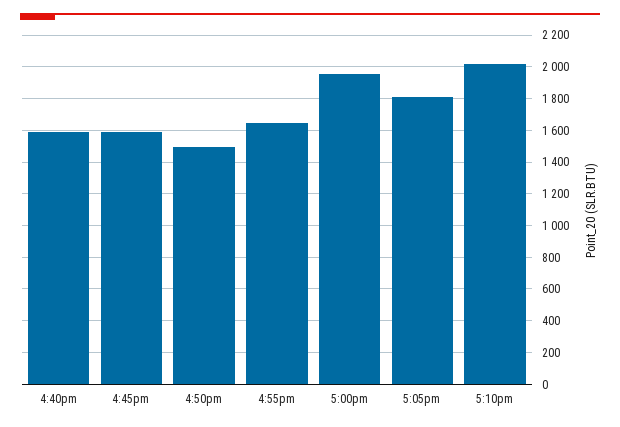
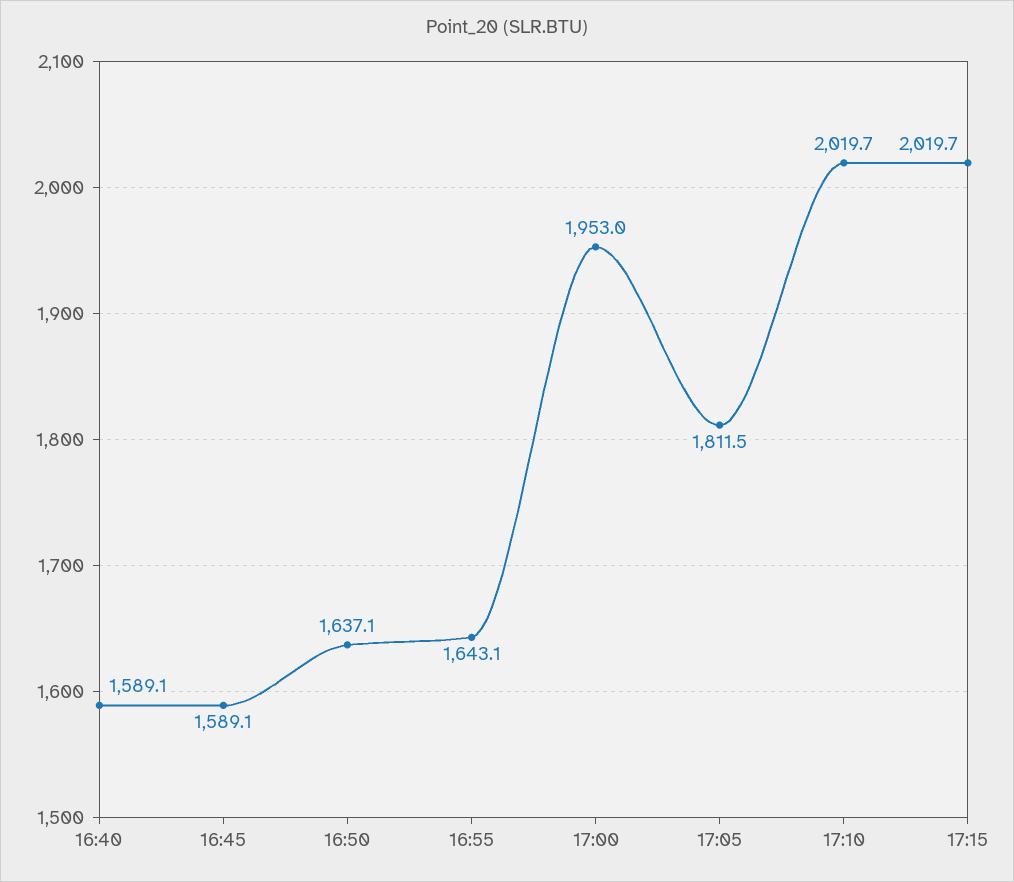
4:50pm: 1500 -> 1637.1
17:15: none -> 2019.7

